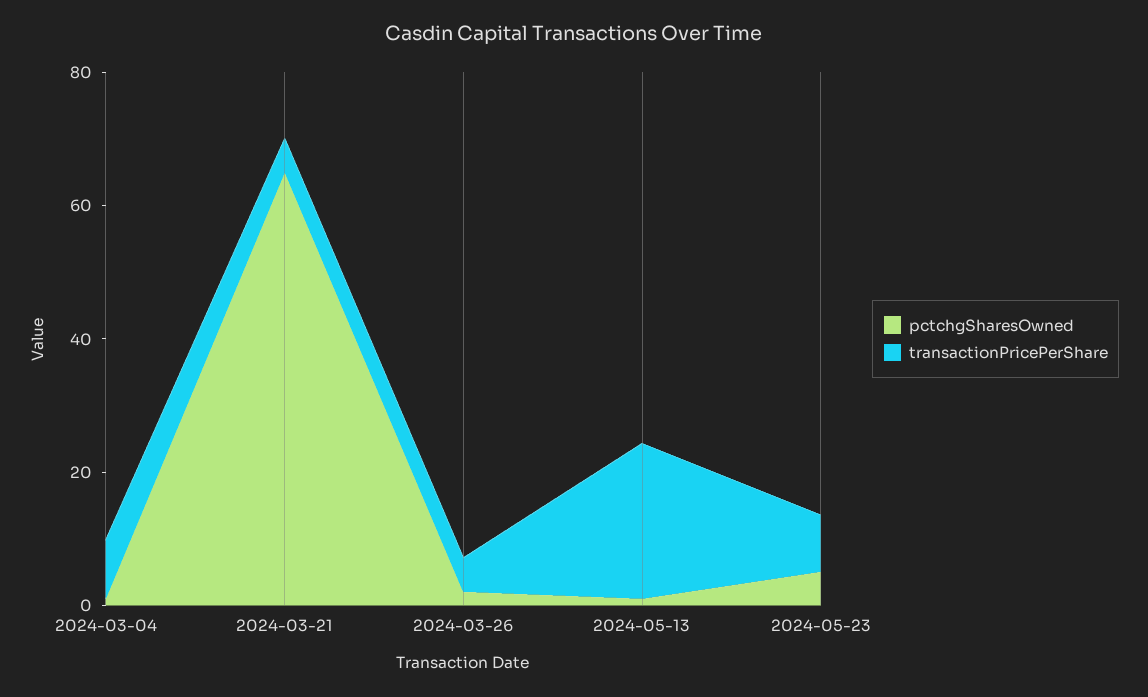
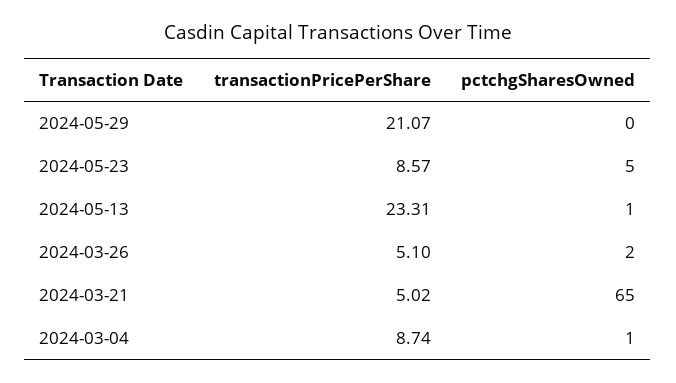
transactionPricePerShare, 2024-05-29: none -> 21.07
pctchgSharesOwned, 2024-05-29: none -> 0

